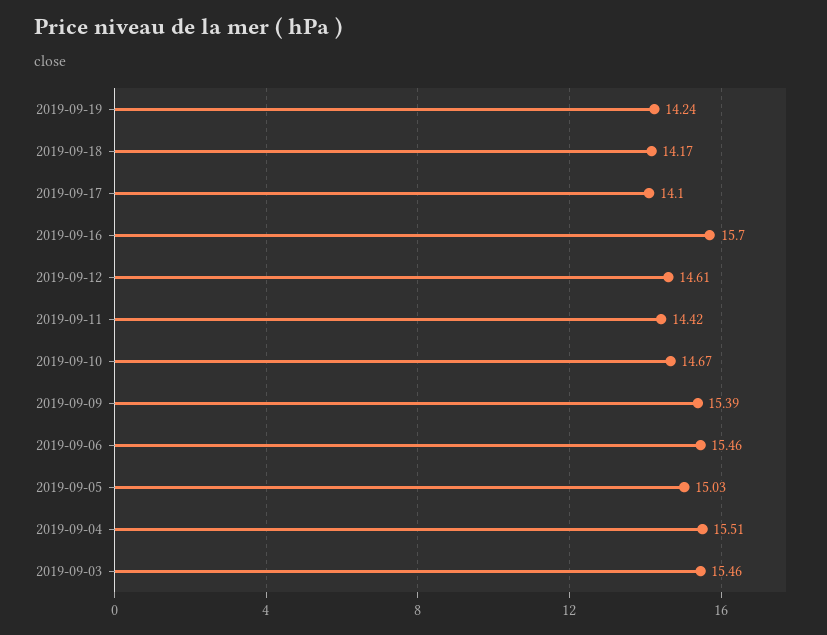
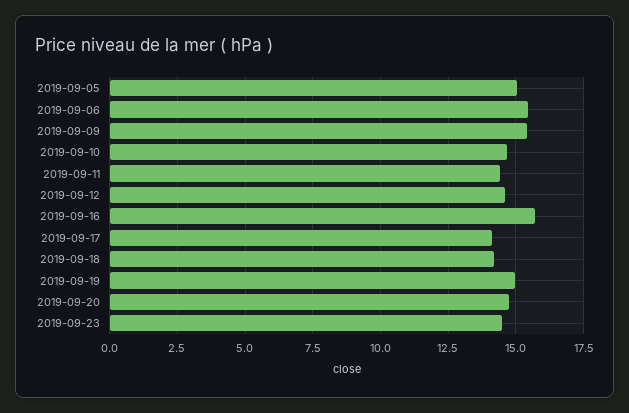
2019-09-19: 14.24 -> 15
2019-09-04: 15.51 -> none
2019-09-03: 15.46 -> none
2019-09-20: none -> 14.75
2019-09-23: none -> 14.5

